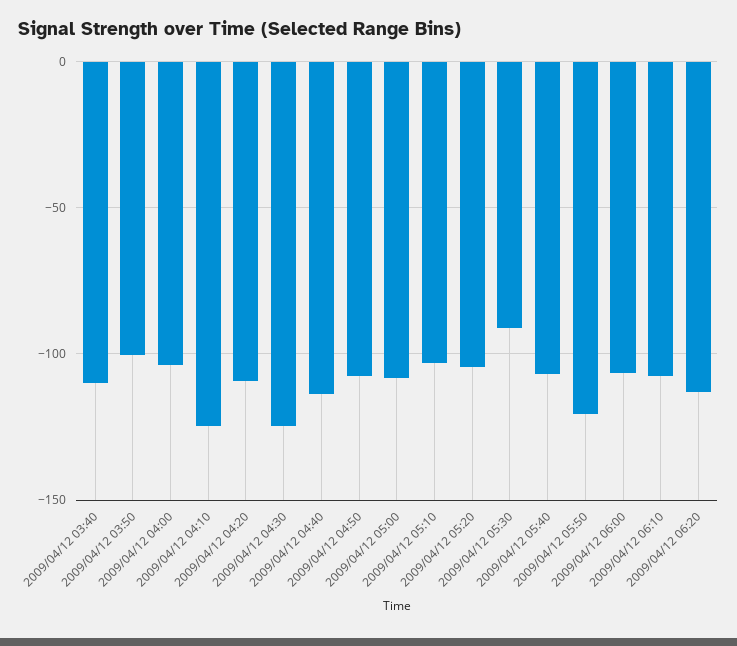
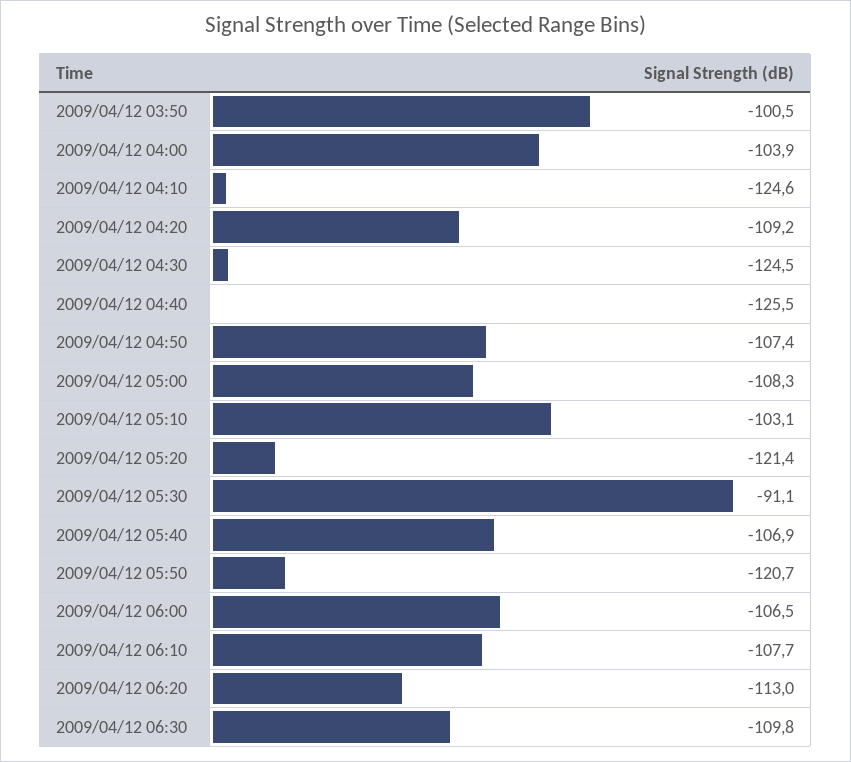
2009/04/12 03:40: -110 -> none
2009/04/12 04:40: -115 -> -125.5
2009/04/12 05:20: -105 -> -121.4
2009/04/12 06:30: none -> -109.8

